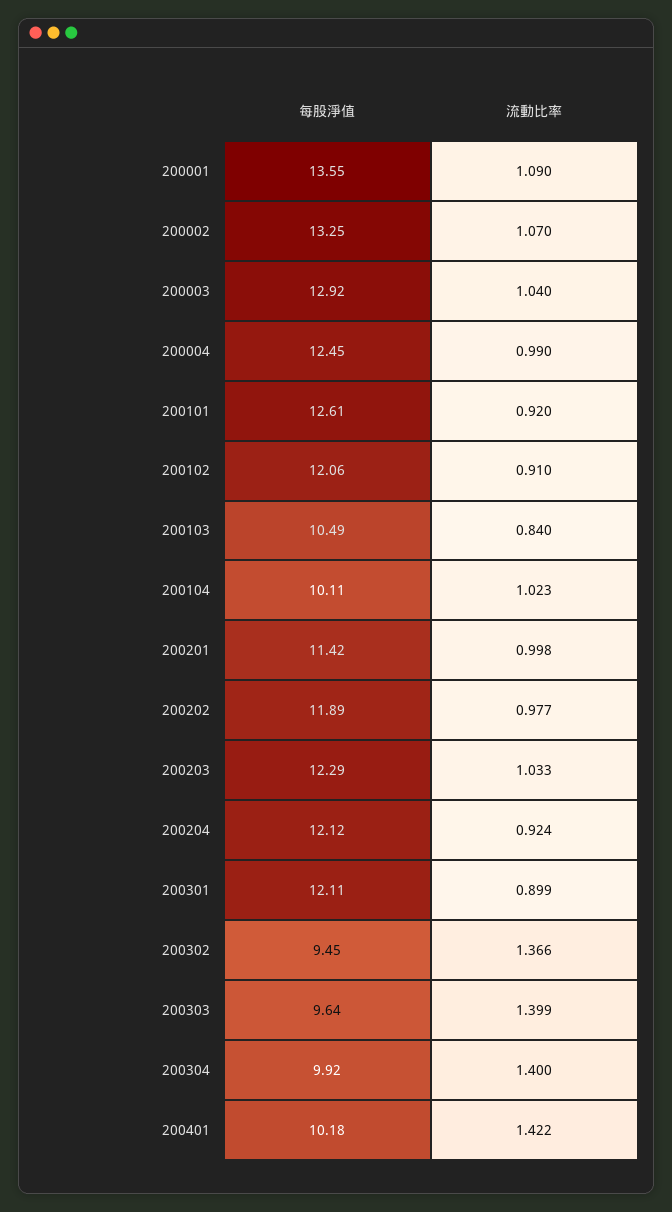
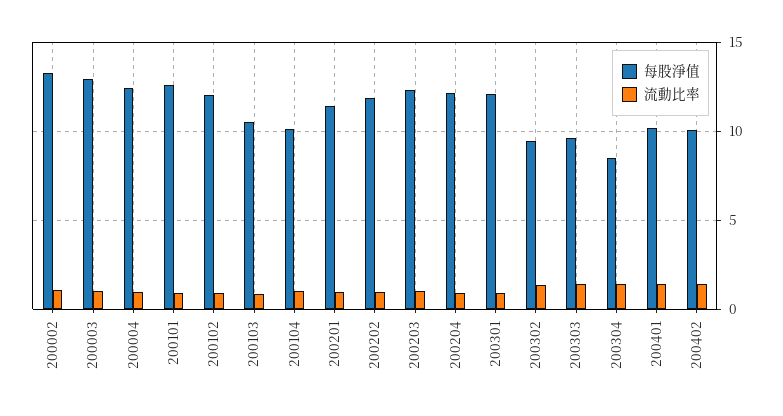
每股淨值, 200001: 13.55 -> none
流動比率, 200001: 1.09 -> none
每股淨值, 200304: 9.92 -> 8.5
每股淨值, 200402: none -> 10
流動比率, 200402: none -> 1.5

